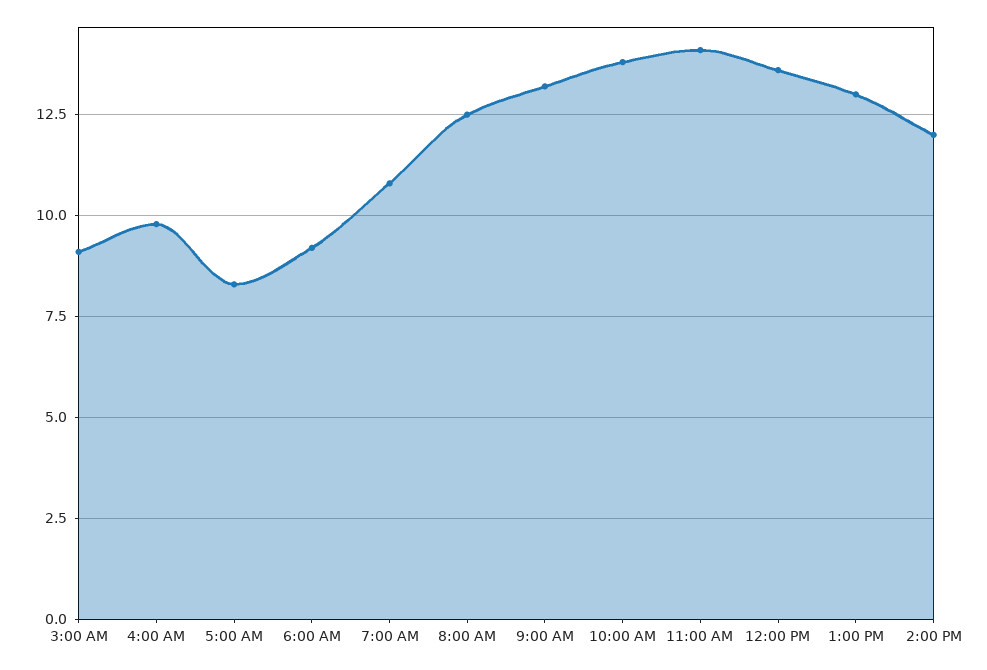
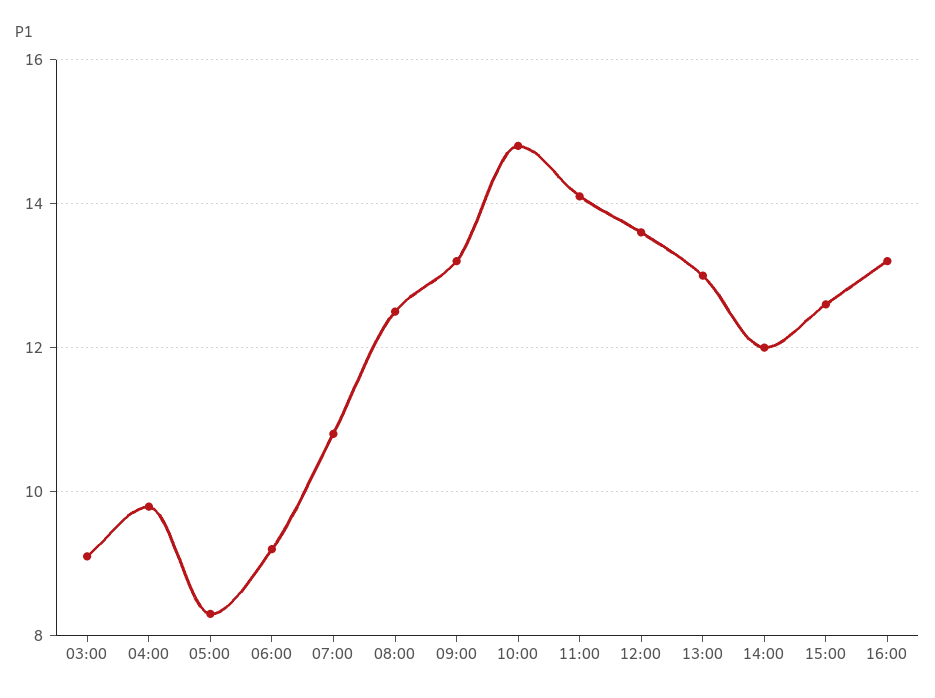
10:00 AM: 13.75 -> 14.8
15:00: none -> 12.6
16:00: none -> 13.2

